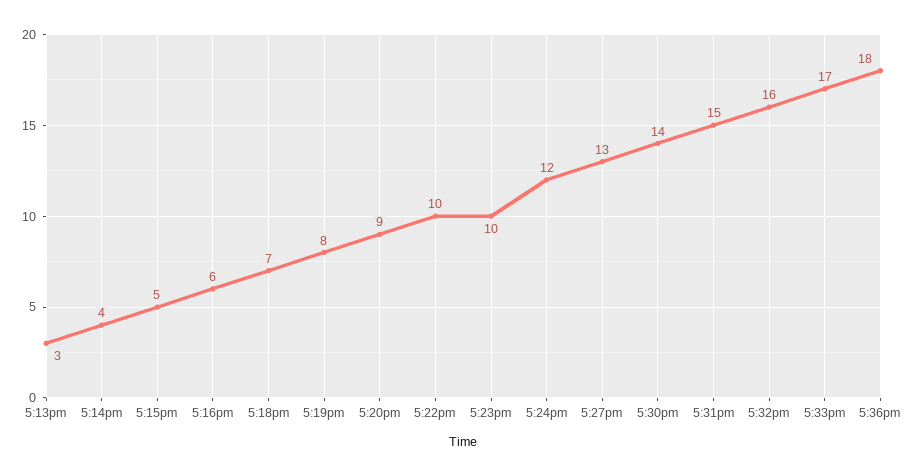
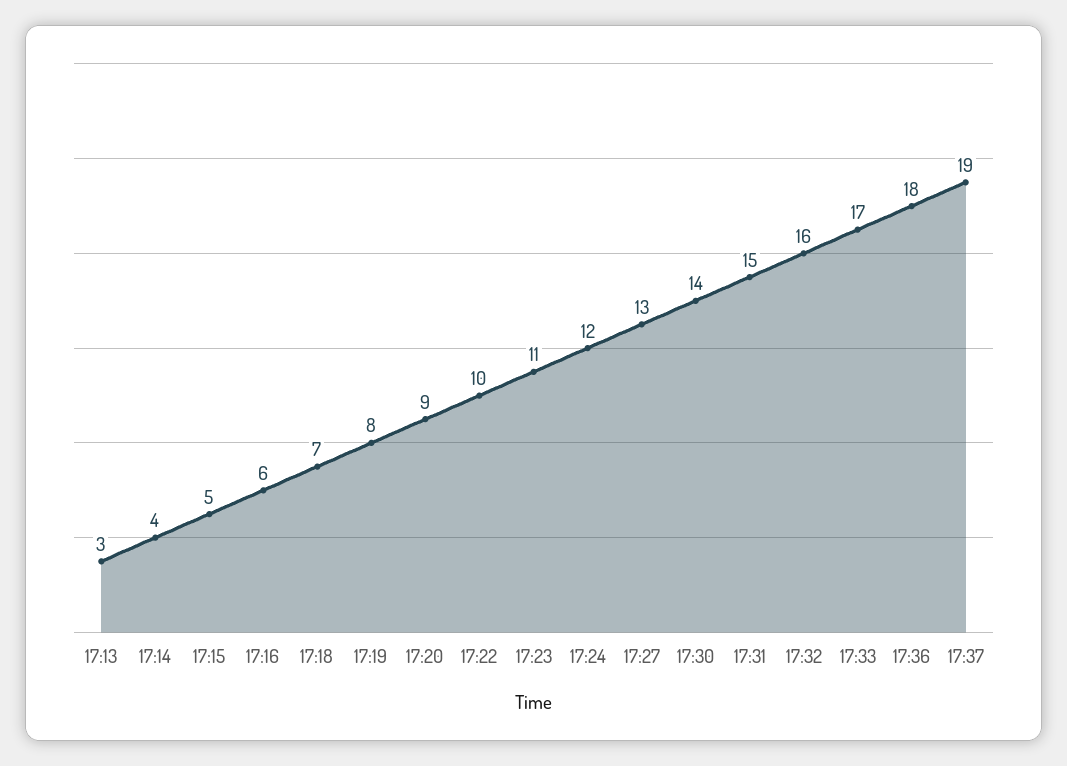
5:23pm: 10 -> 11
17:37: none -> 19

